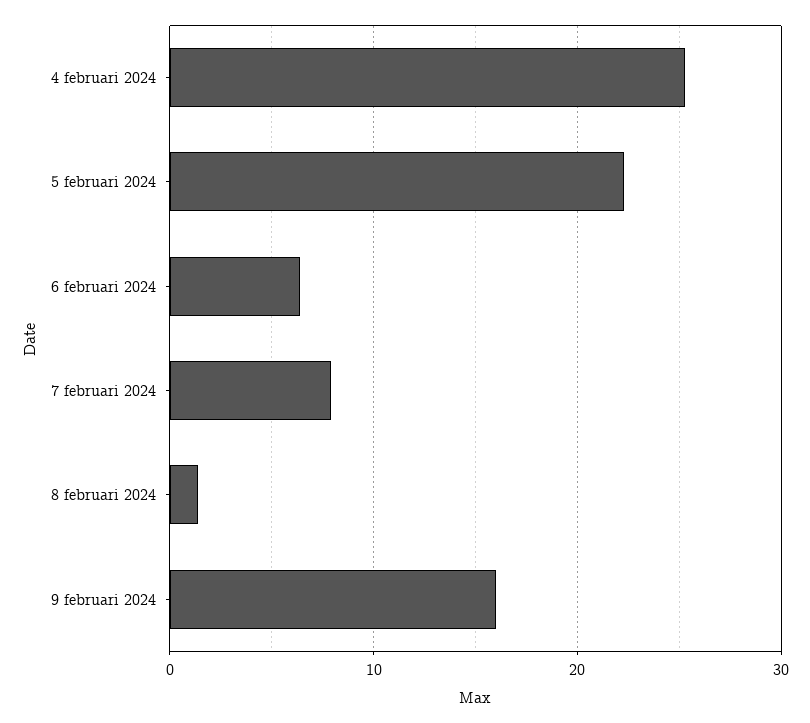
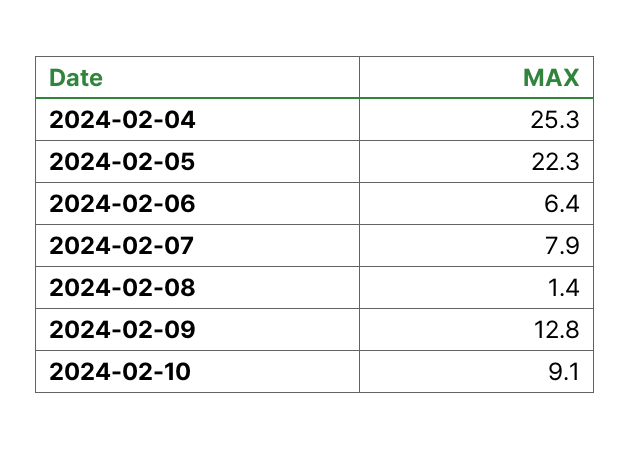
9 februari 2024: 16 -> 12.8
2024-02-10: none -> 9.1

